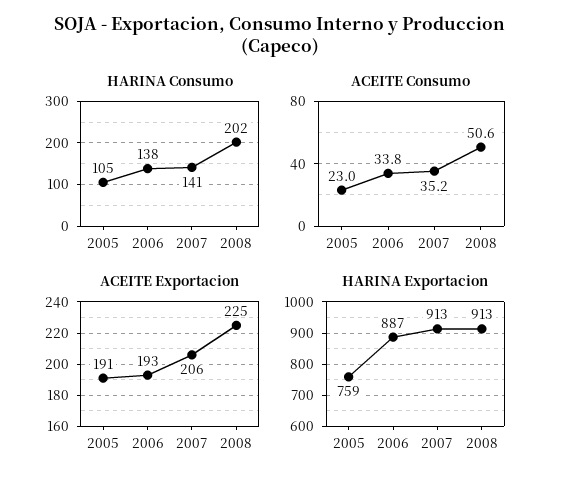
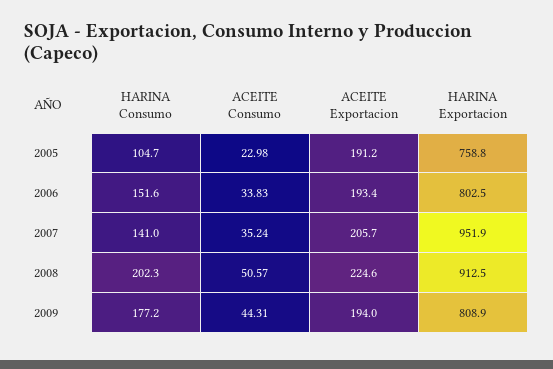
HARINA Consumo, 2006: 138 -> 151.6
HARINA Exportacion, 2006: 887 -> 802.5
HARINA Exportacion, 2007: 913 -> 951.9
HARINA Consumo, 2009: none -> 177.2
ACEITE Consumo, 2009: none -> 44.31
ACEITE Exportacion, 2009: none -> 194
HARINA Exportacion, 2009: none -> 808.9

